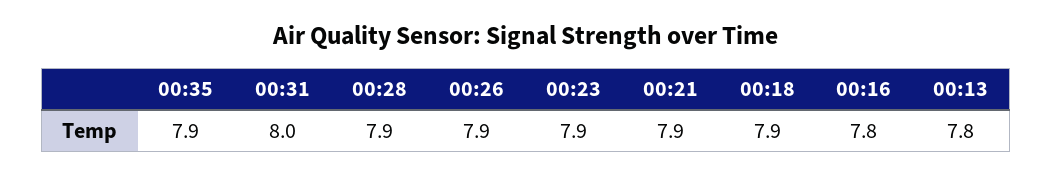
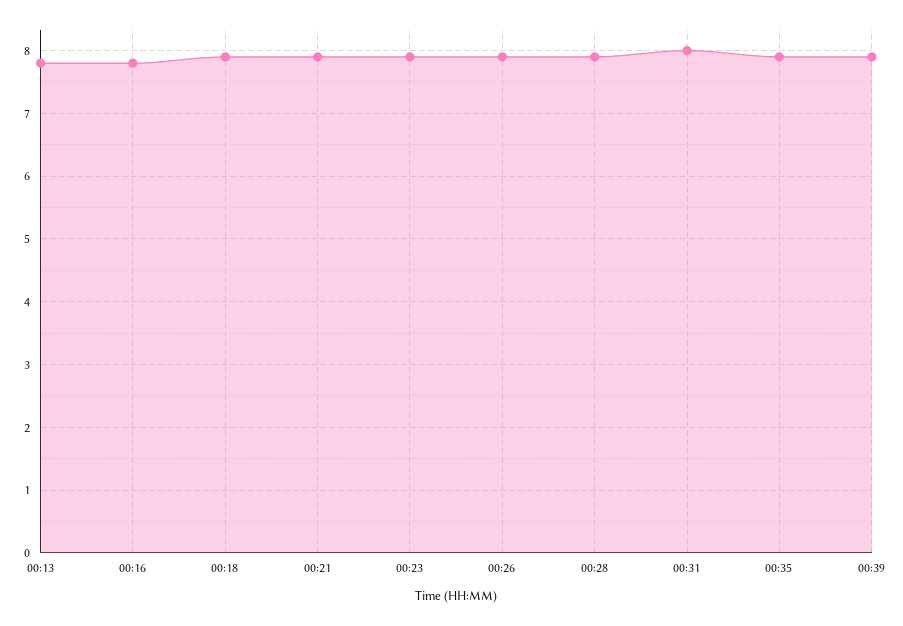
00:39: none -> 7.9

